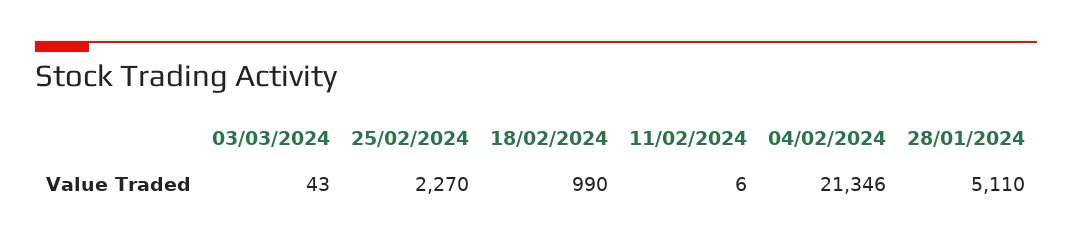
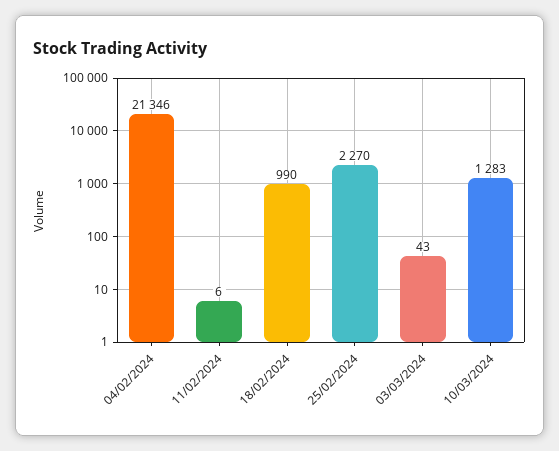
28/01/2024: 5110 -> none
10/03/2024: none -> 1283

